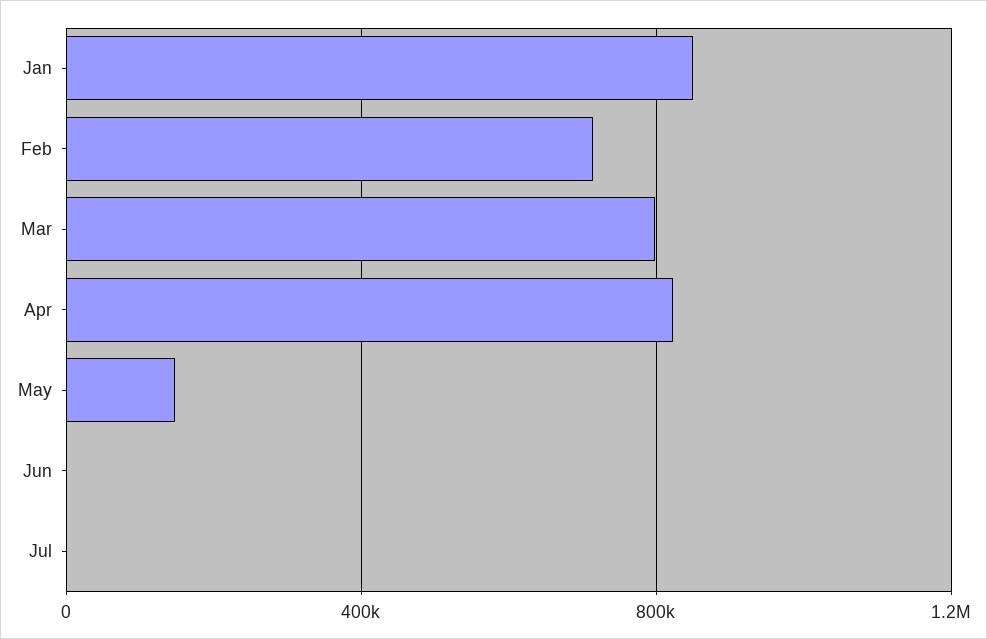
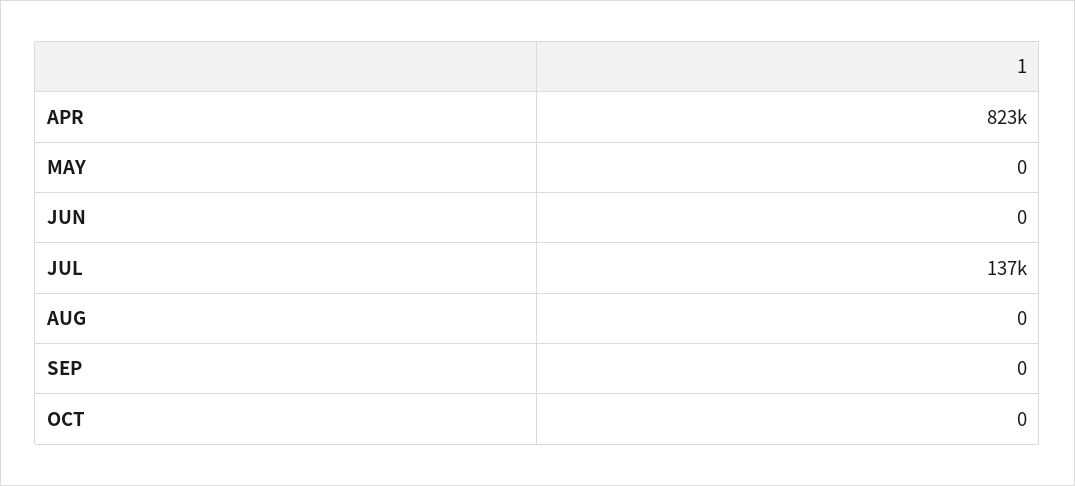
Jan: 850000 -> none
Feb: 700000 -> none
Mar: 800000 -> none
May: 150000 -> 0
Jul: 0 -> 137000
AUG: none -> 0
SEP: none -> 0
OCT: none -> 0

